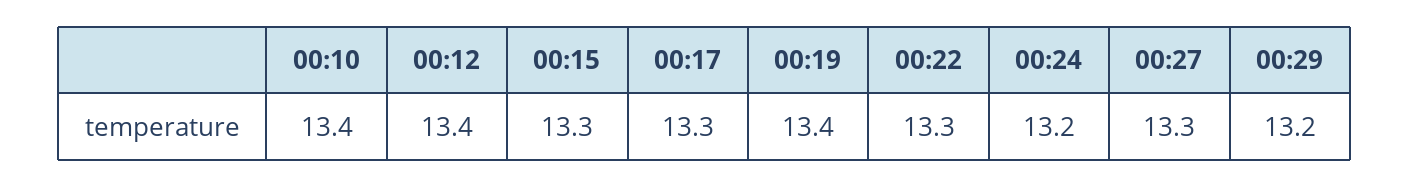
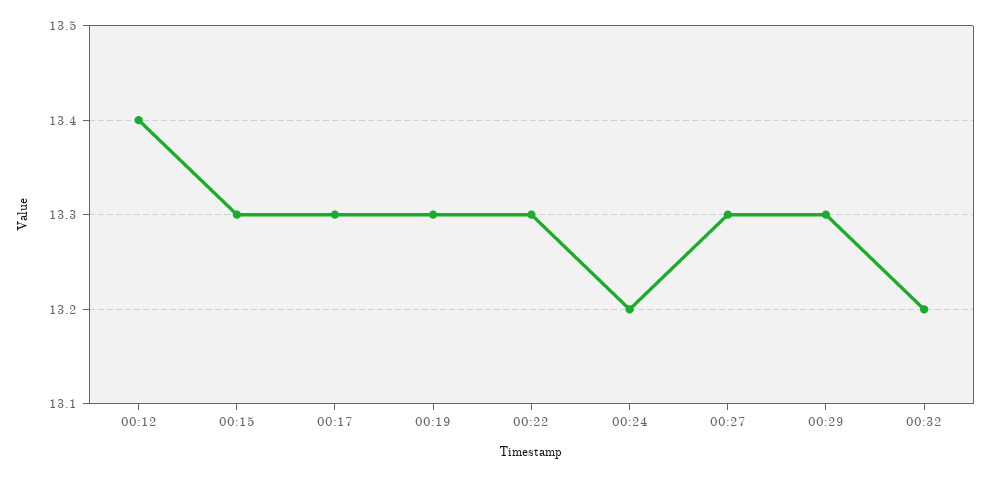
00:10: 13.4 -> none
00:19: 13.4 -> 13.3
00:29: 13.2 -> 13.3
00:32: none -> 13.2

